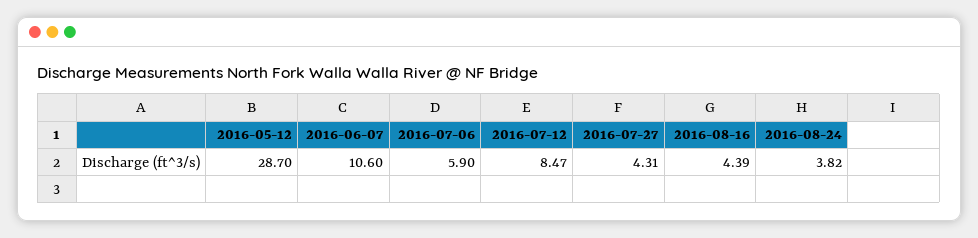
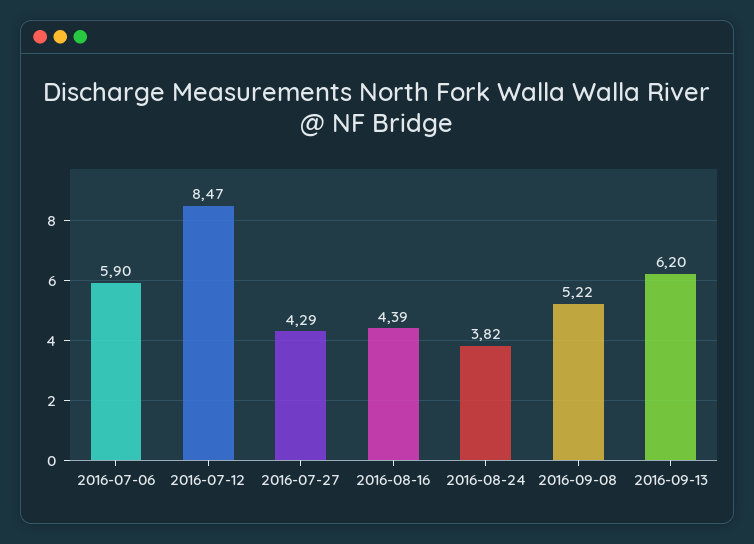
2016-05-12: 28.7 -> none
2016-06-07: 10.6 -> none
2016-07-27: 4.31 -> 4.29
2016-09-08: none -> 5.22
2016-09-13: none -> 6.2

